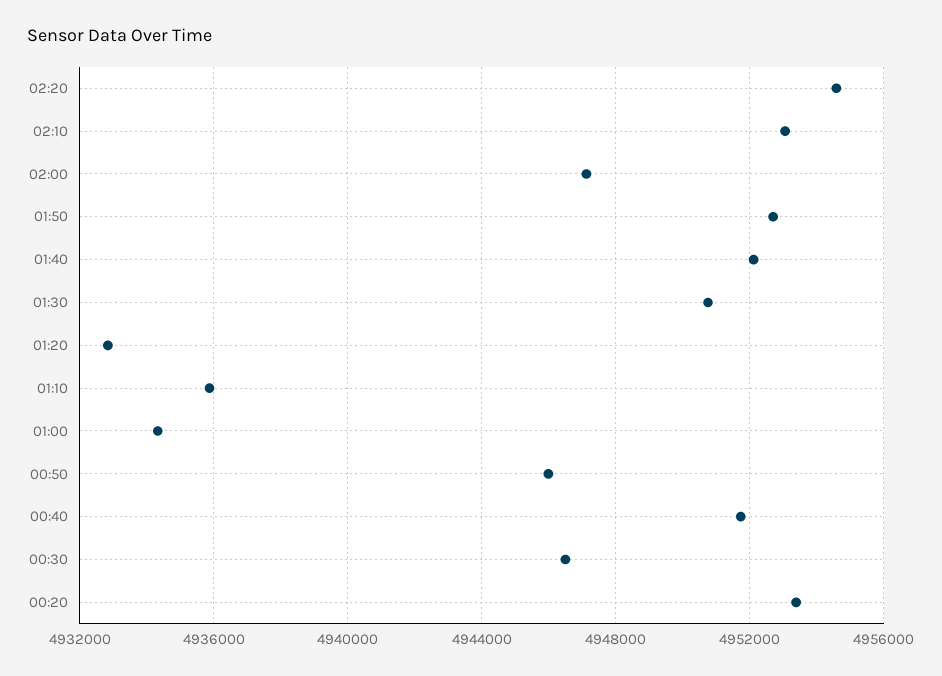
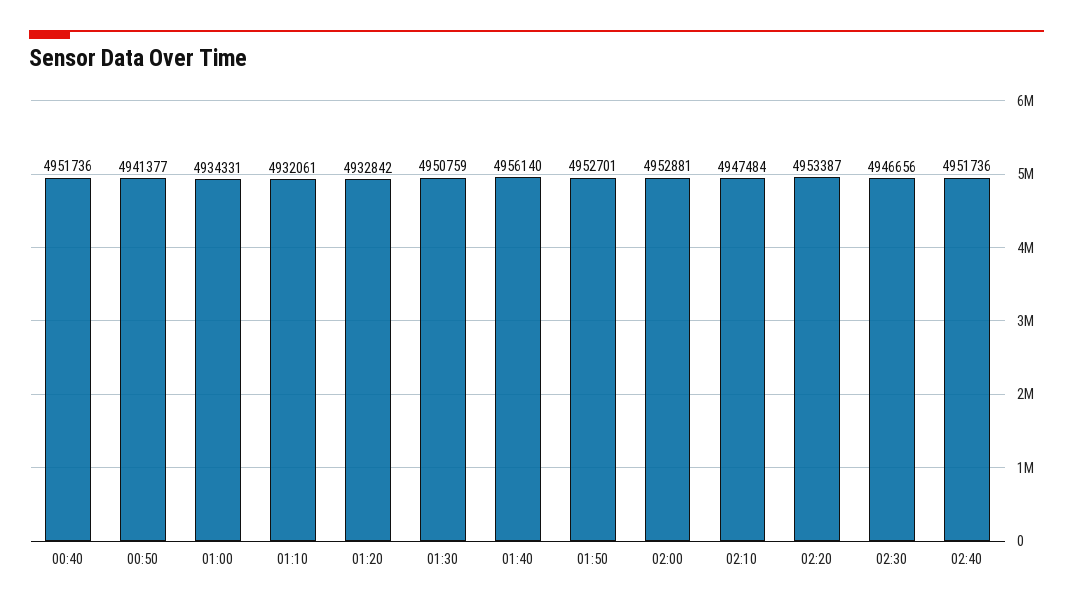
02:20: 4954500 -> 4953387
02:10: 4953000 -> 4947484
02:00: 4947000 -> 4952881
01:40: 4952000 -> 4956140
01:10: 4936000 -> 4932061
00:50: 4946000 -> 4941377
00:30: 4946500 -> none
00:20: 4953500 -> none
02:30: none -> 4946656
02:40: none -> 4951736

